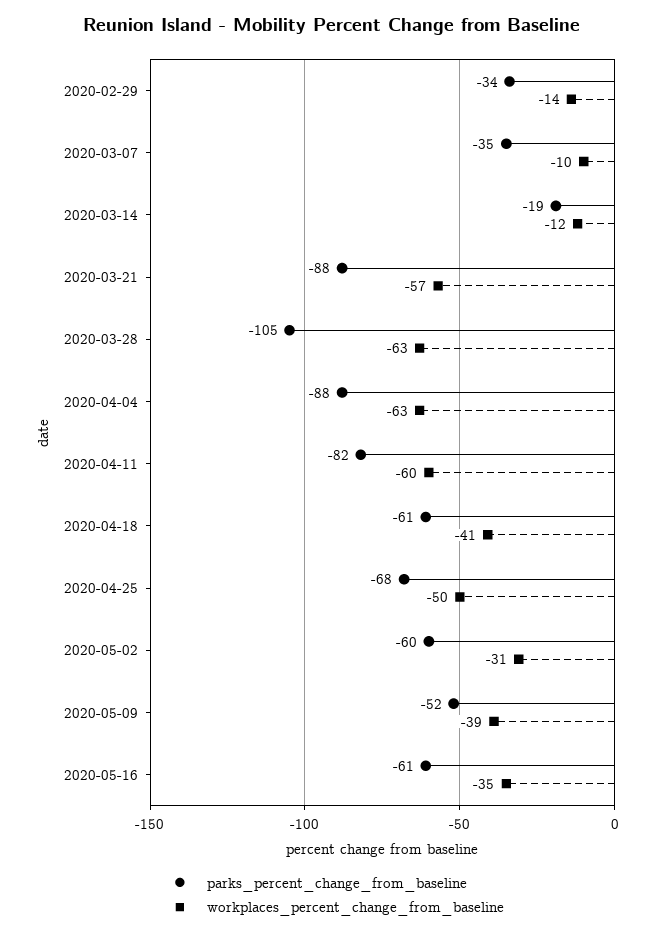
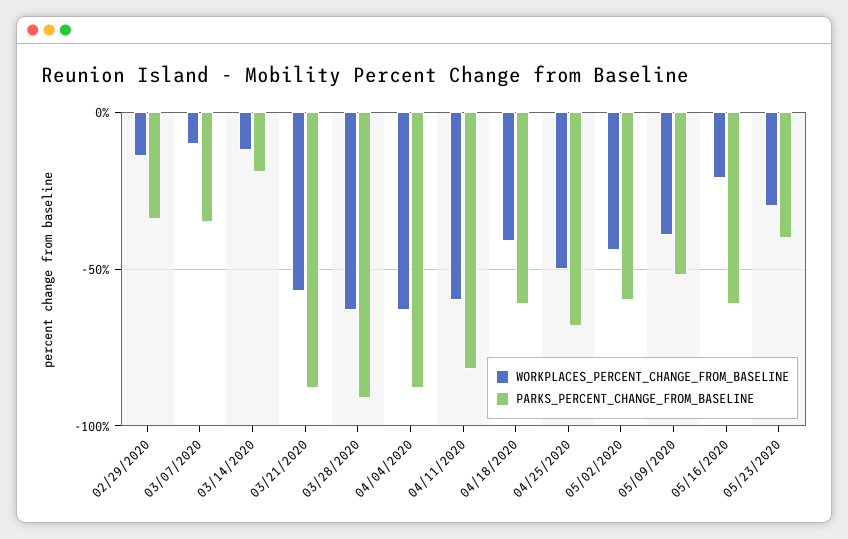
parks_percent_change_from_baseline, 2020-03-28: -105 -> -90
workplaces_percent_change_from_baseline, 2020-05-02: -31 -> -45
workplaces_percent_change_from_baseline, 2020-05-16: -35 -> -20
workplaces_percent_change_from_baseline, 05/23/2020: none -> -30
parks_percent_change_from_baseline, 05/23/2020: none -> -40

